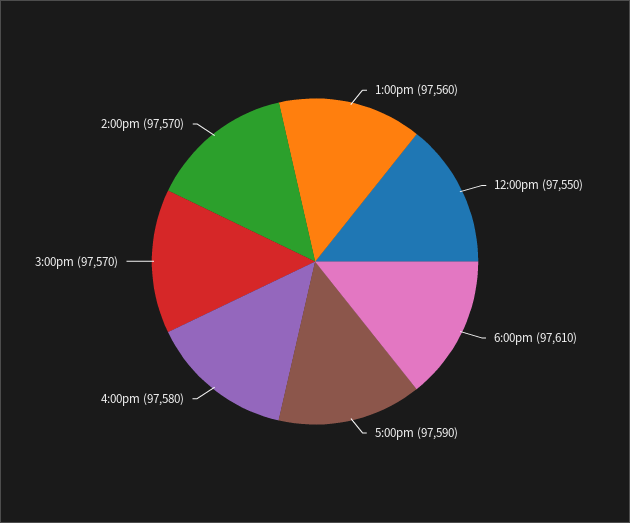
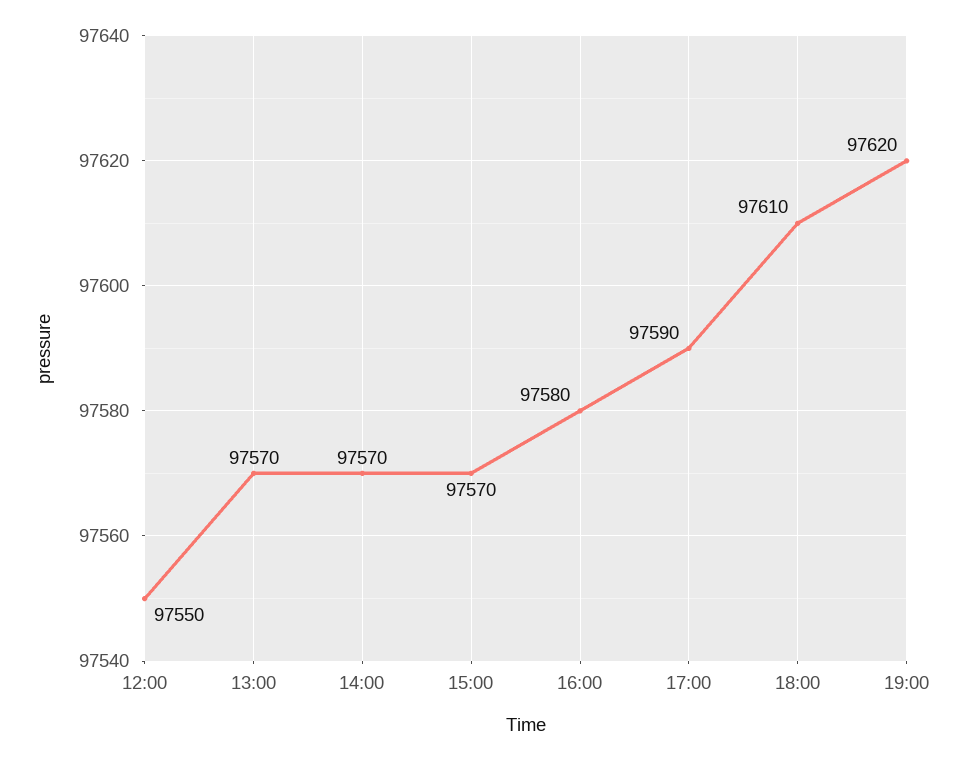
1:00pm: 97560 -> 97570
19:00: none -> 97620

